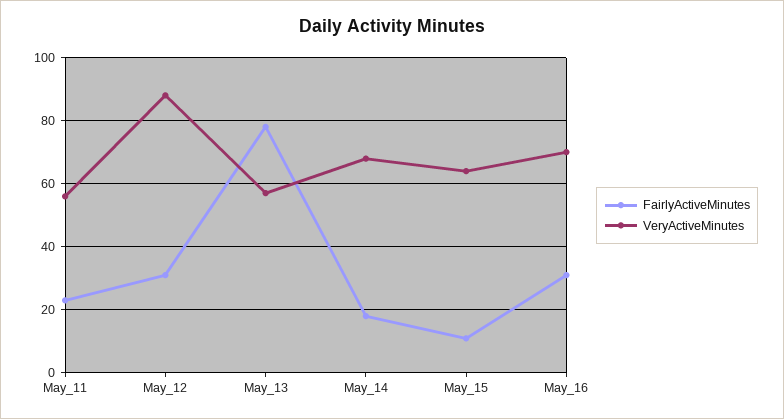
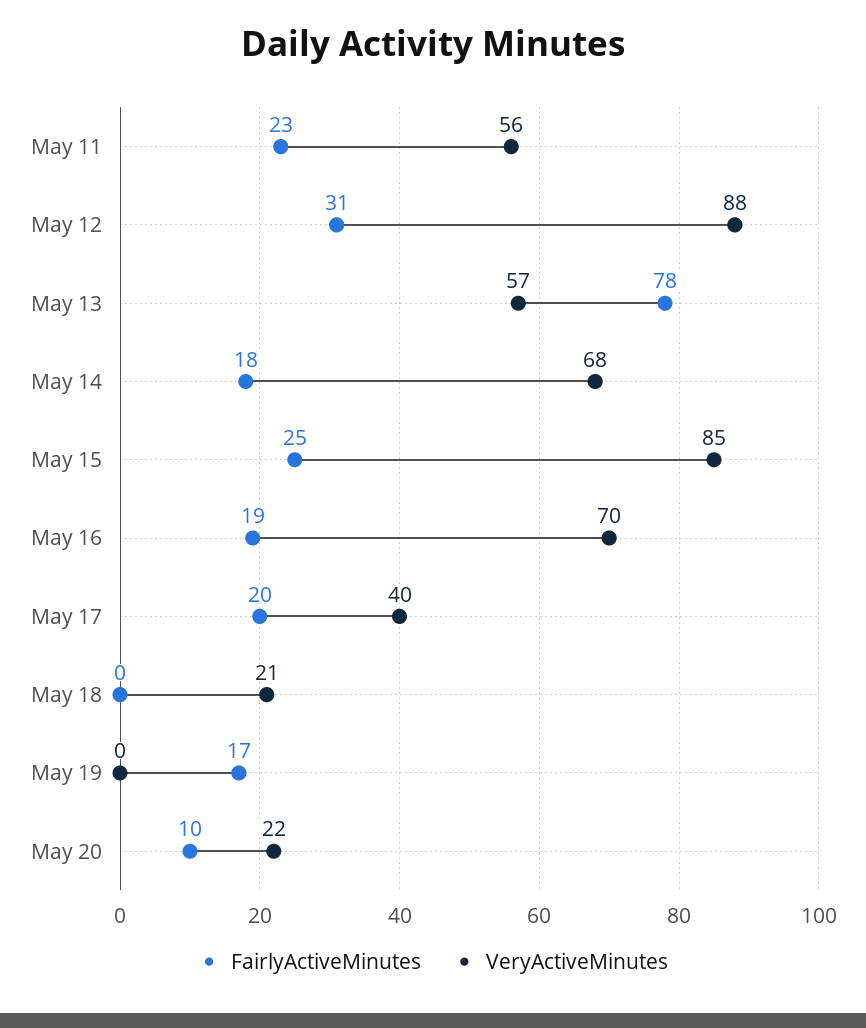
FairlyActiveMinutes, May_15: 10 -> 25
VeryActiveMinutes, May_15: 65 -> 85
FairlyActiveMinutes, May_16: 30 -> 19
FairlyActiveMinutes, May 17: none -> 20
VeryActiveMinutes, May 17: none -> 40
FairlyActiveMinutes, May 18: none -> 0
VeryActiveMinutes, May 18: none -> 21
FairlyActiveMinutes, May 19: none -> 17
VeryActiveMinutes, May 19: none -> 0
FairlyActiveMinutes, May 20: none -> 10
VeryActiveMinutes, May 20: none -> 22

